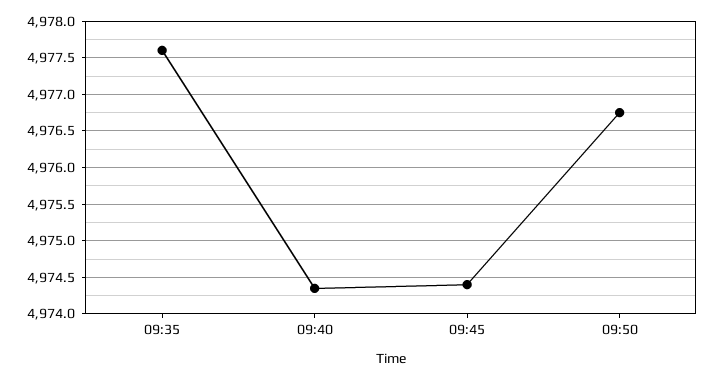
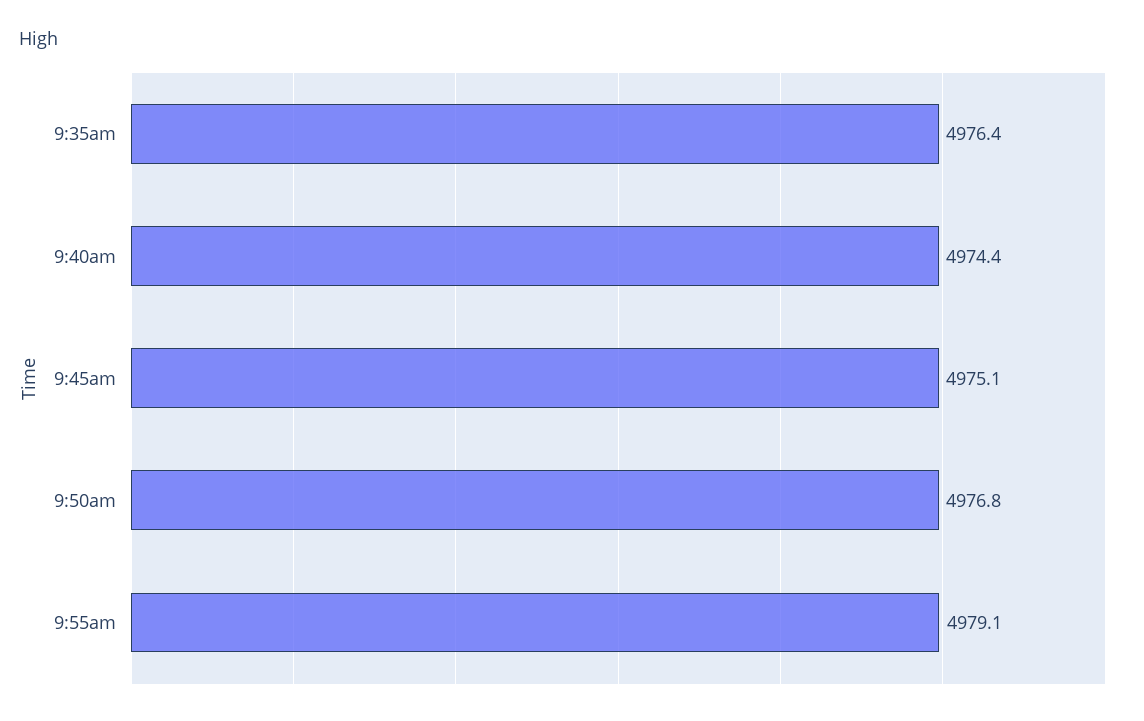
09:35: 4977.6 -> 4976.4
09:45: 4974.4 -> 4975.1
9:55am: none -> 4979.1

